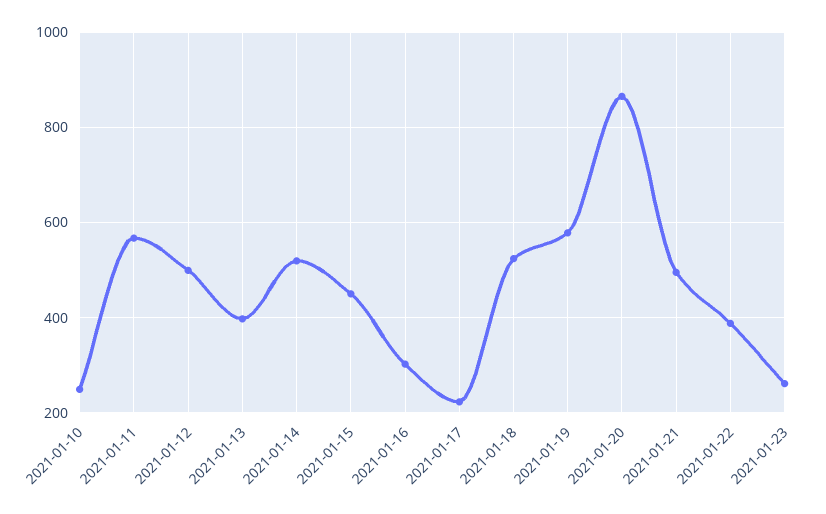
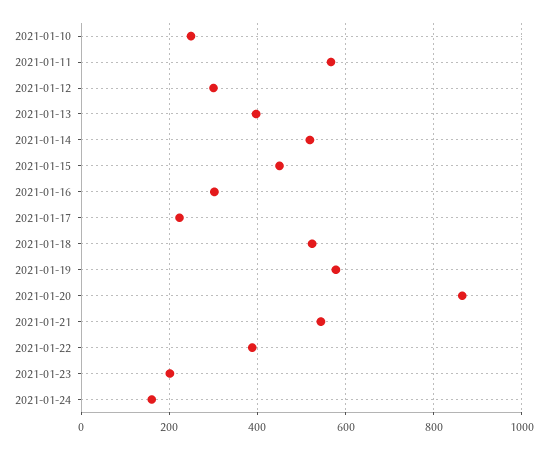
2021-01-12: 500 -> 300
2021-01-21: 500 -> 540
2021-01-23: 260 -> 200
2021-01-24: none -> 160

